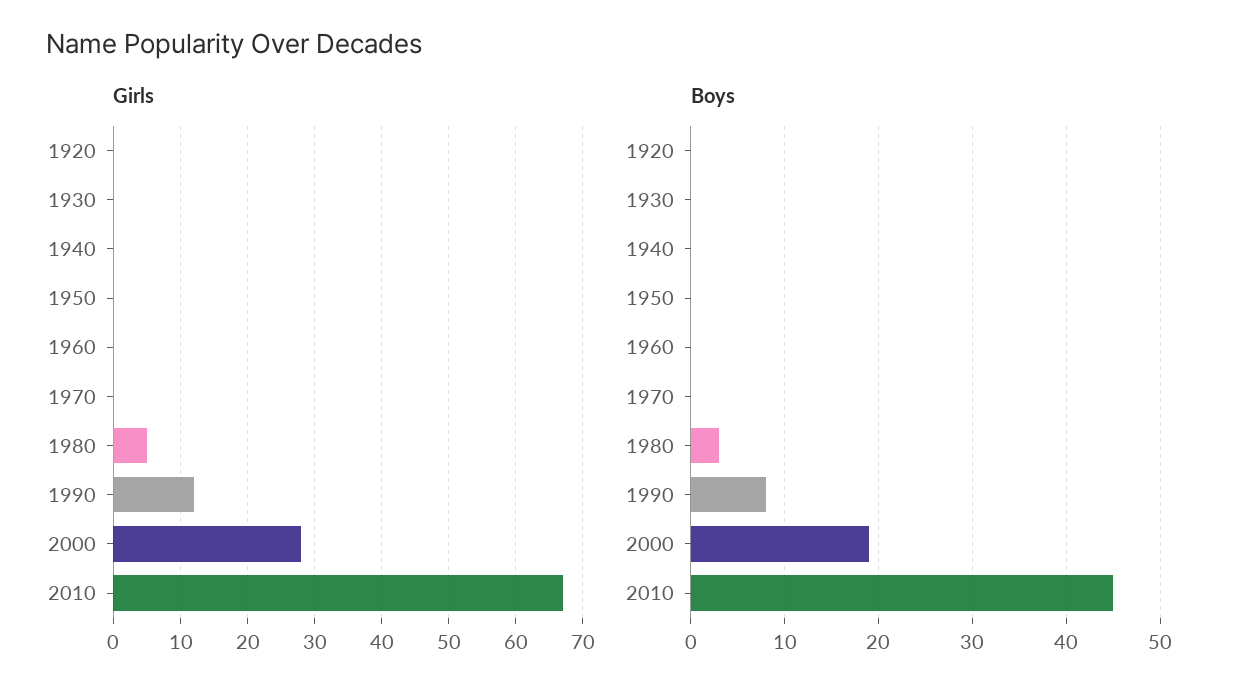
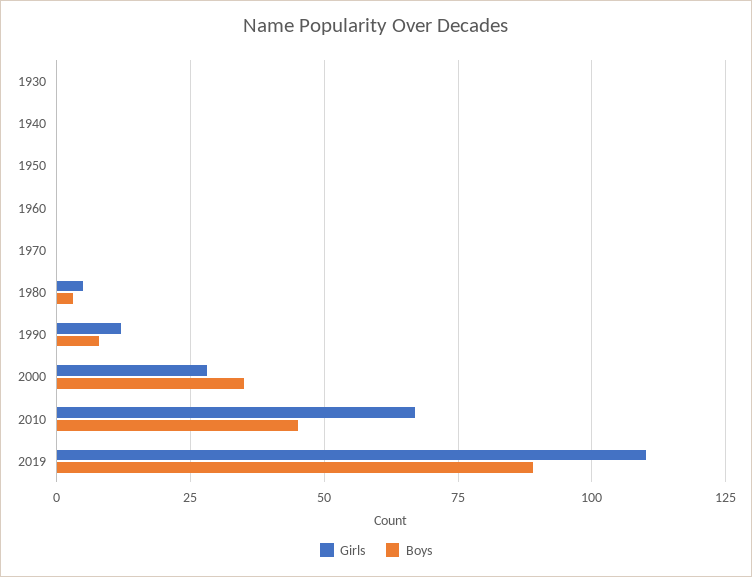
Girls, 1920: 0 -> none
Boys, 1920: 0 -> none
Boys, 2000: 19 -> 35
Girls, 2019: none -> 110
Boys, 2019: none -> 90

